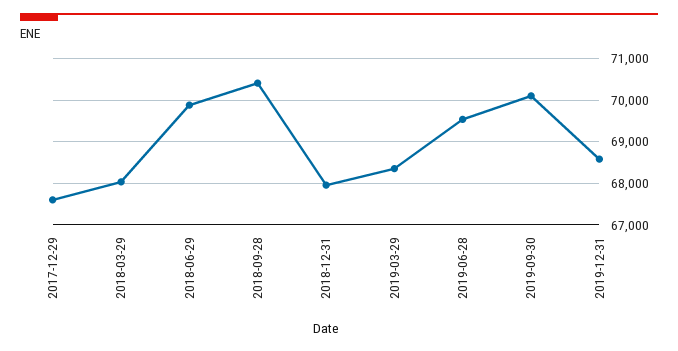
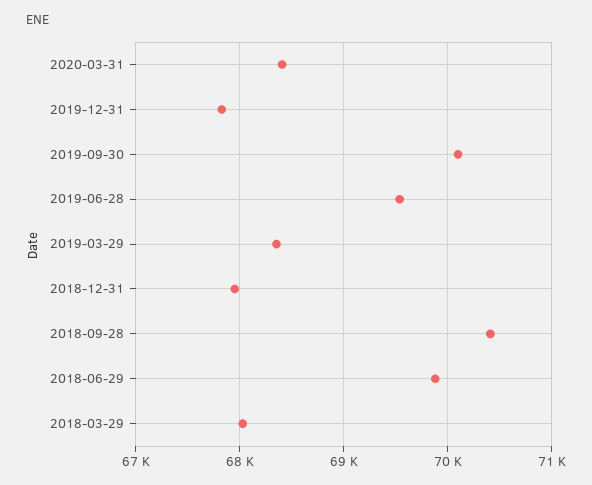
2017-12-29: 67600 -> none
2019-12-31: 68600 -> 67800
2020-03-31: none -> 68400

